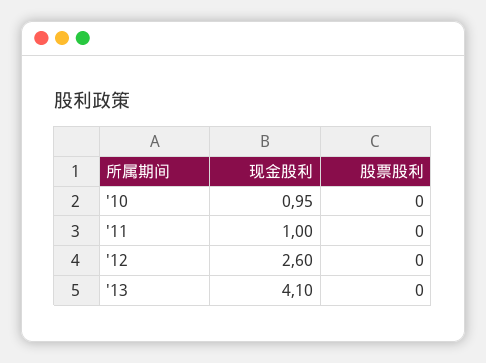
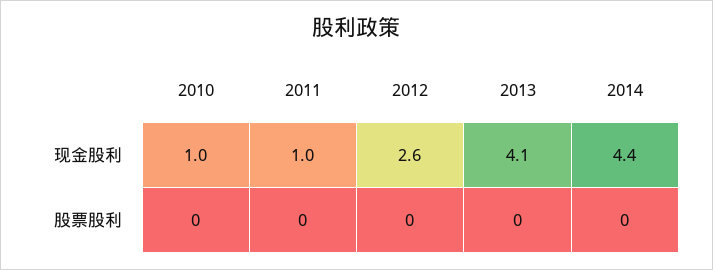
现金股利, 2014: none -> 4.4
股票股利, 2014: none -> 0

